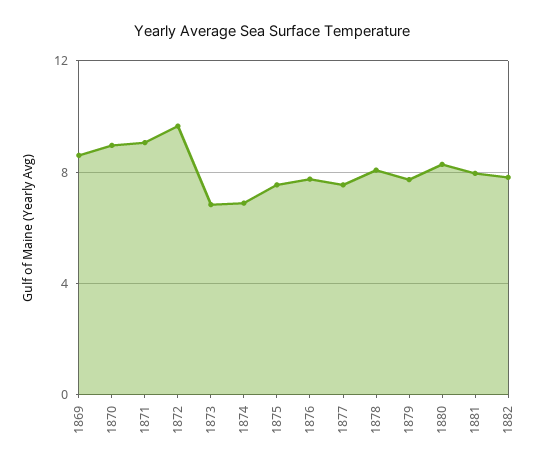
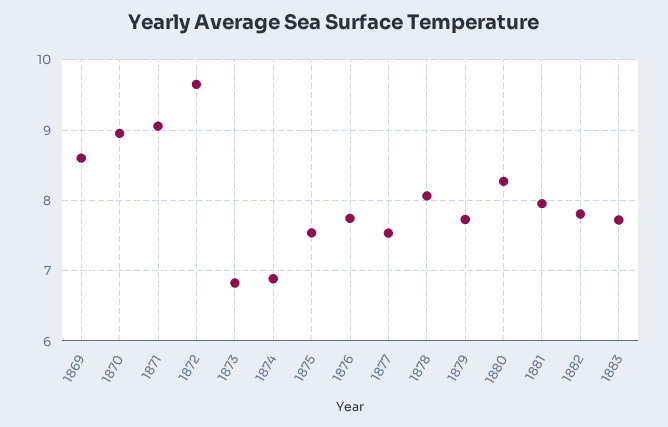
1883: none -> 7.7

